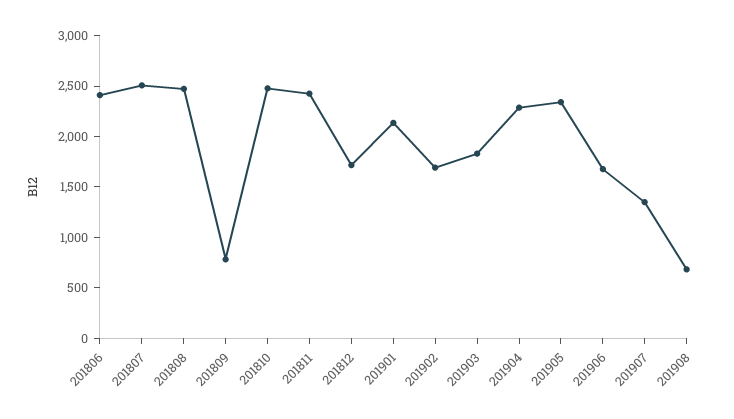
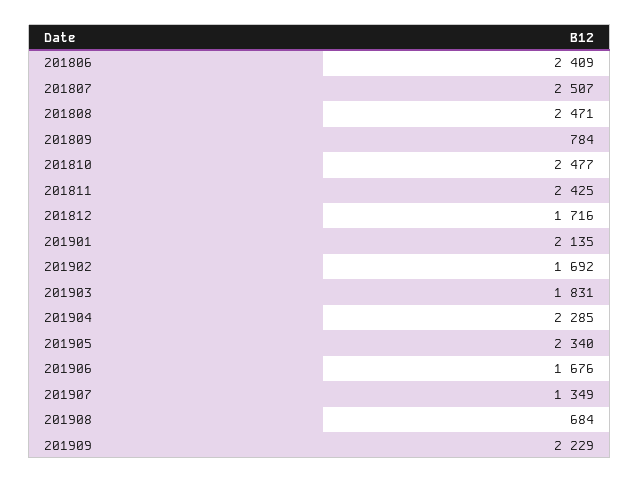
201909: none -> 2229

